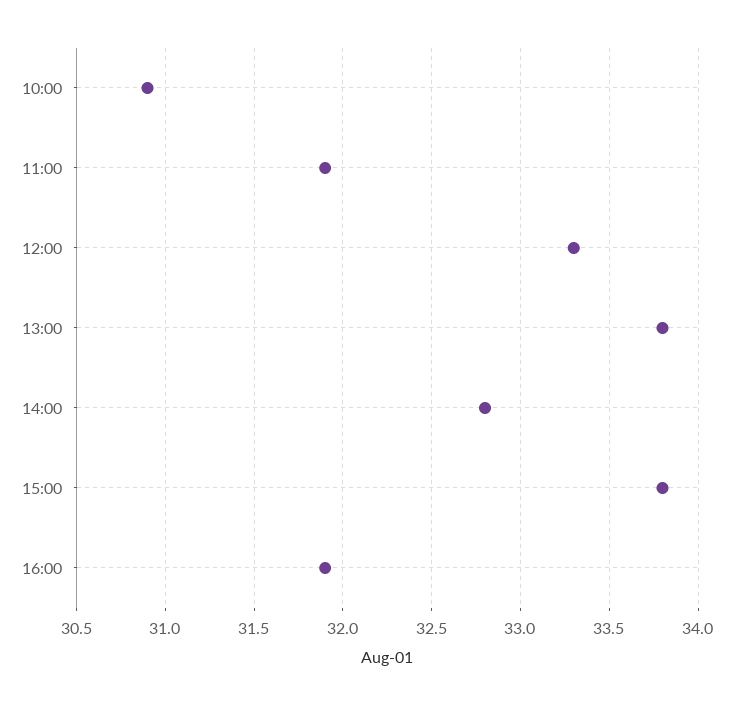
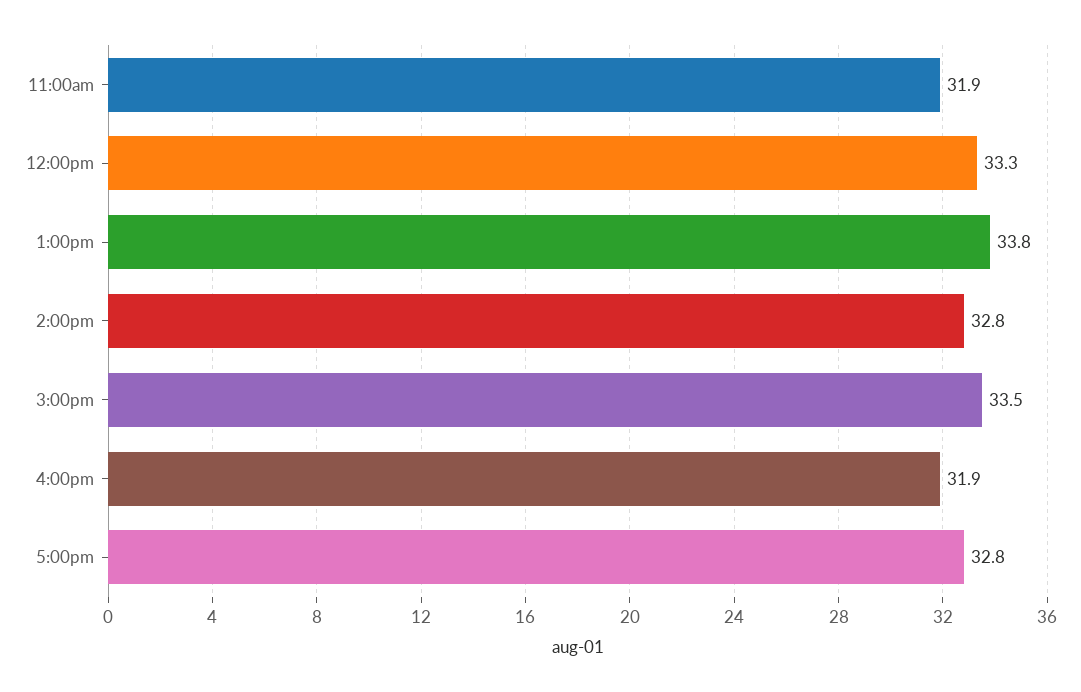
10:00: 30.9 -> none
15:00: 33.8 -> 33.5
5:00pm: none -> 32.8

